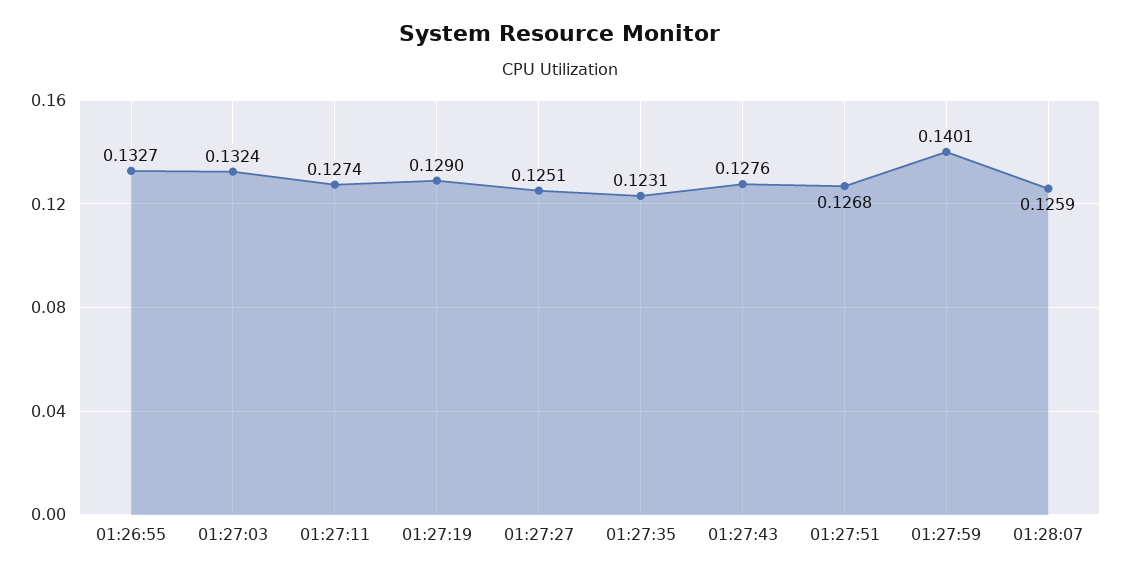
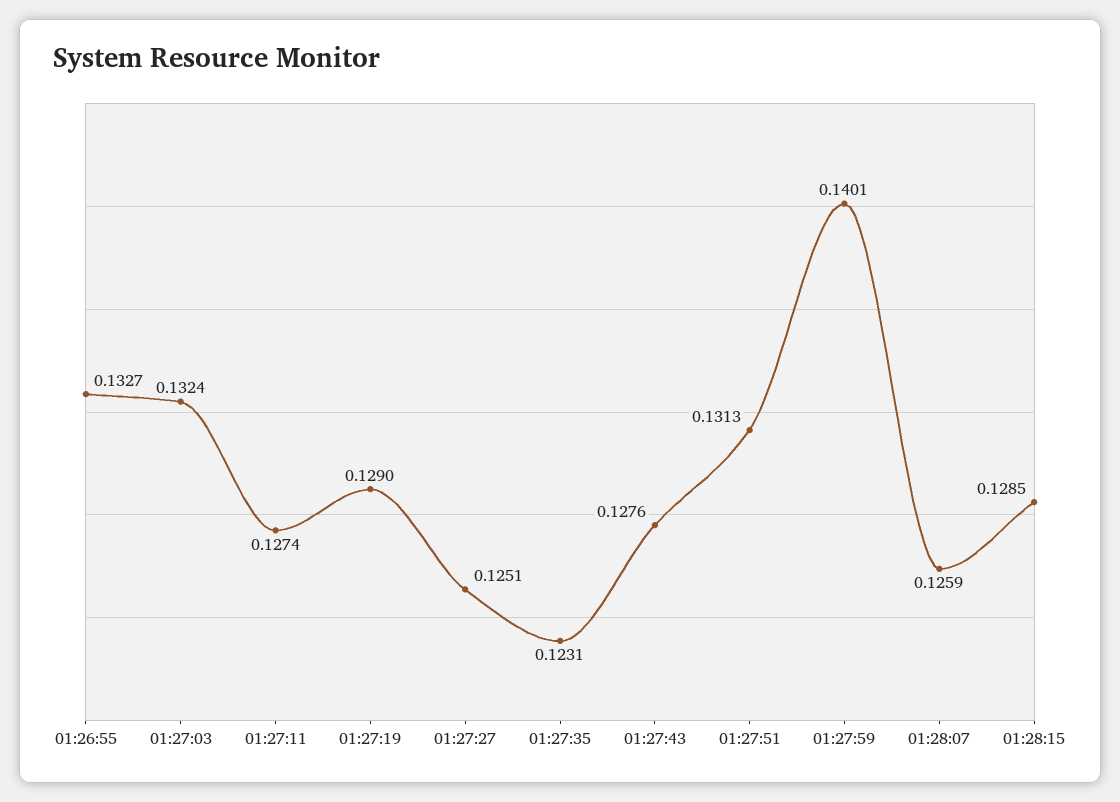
01:27:51: 0.1268 -> 0.1313
01:28:15: none -> 0.1285

